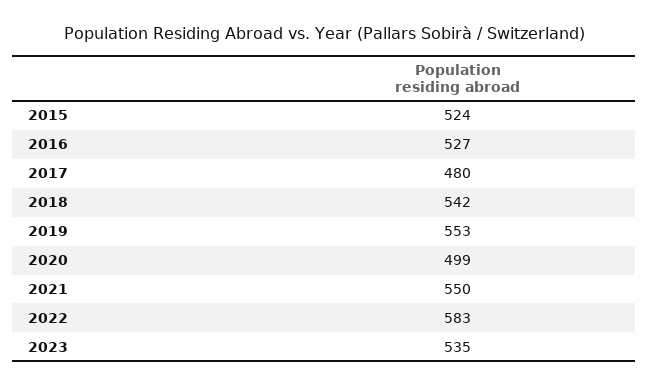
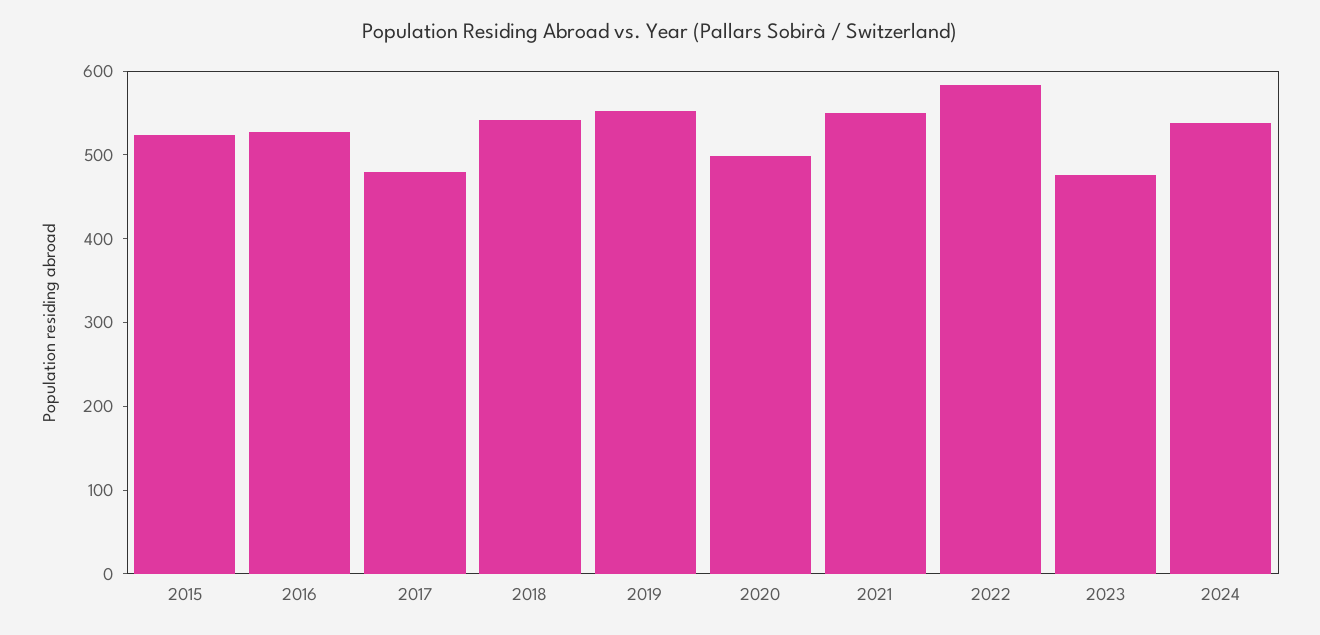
2023: 535 -> 480
2024: none -> 540

